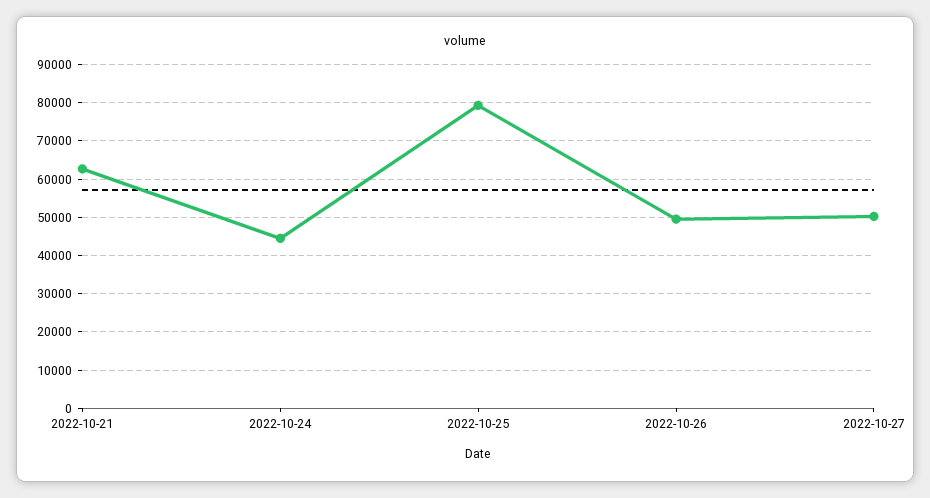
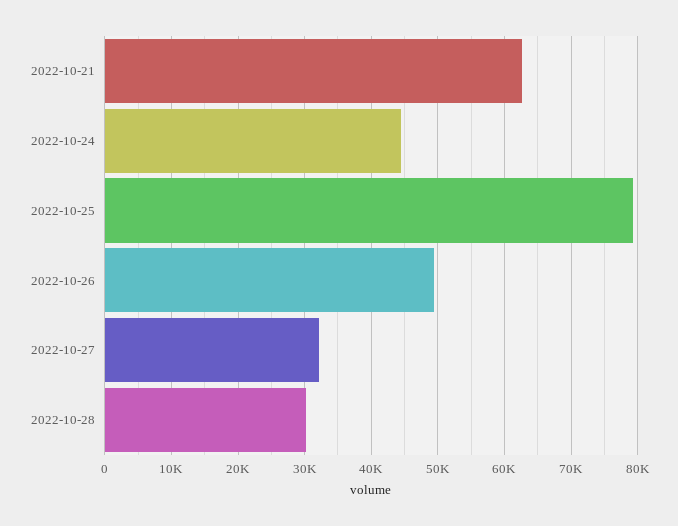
2022-10-27: 50000 -> 32000
2022-10-28: none -> 30000

